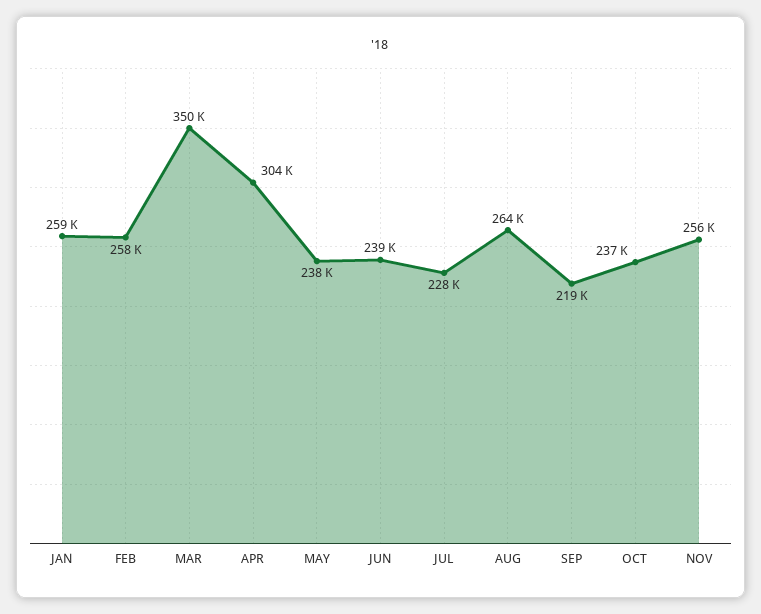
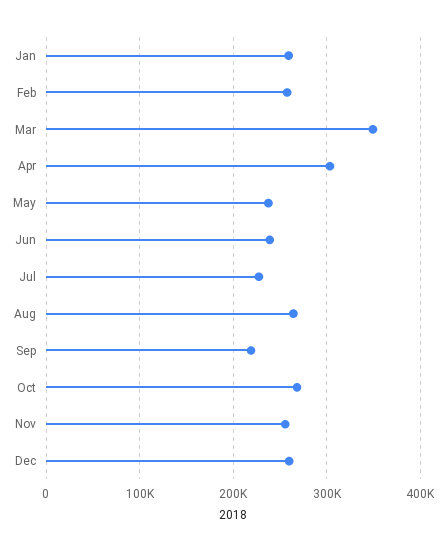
OCT: 237000 -> 270000
Dec: none -> 260000

